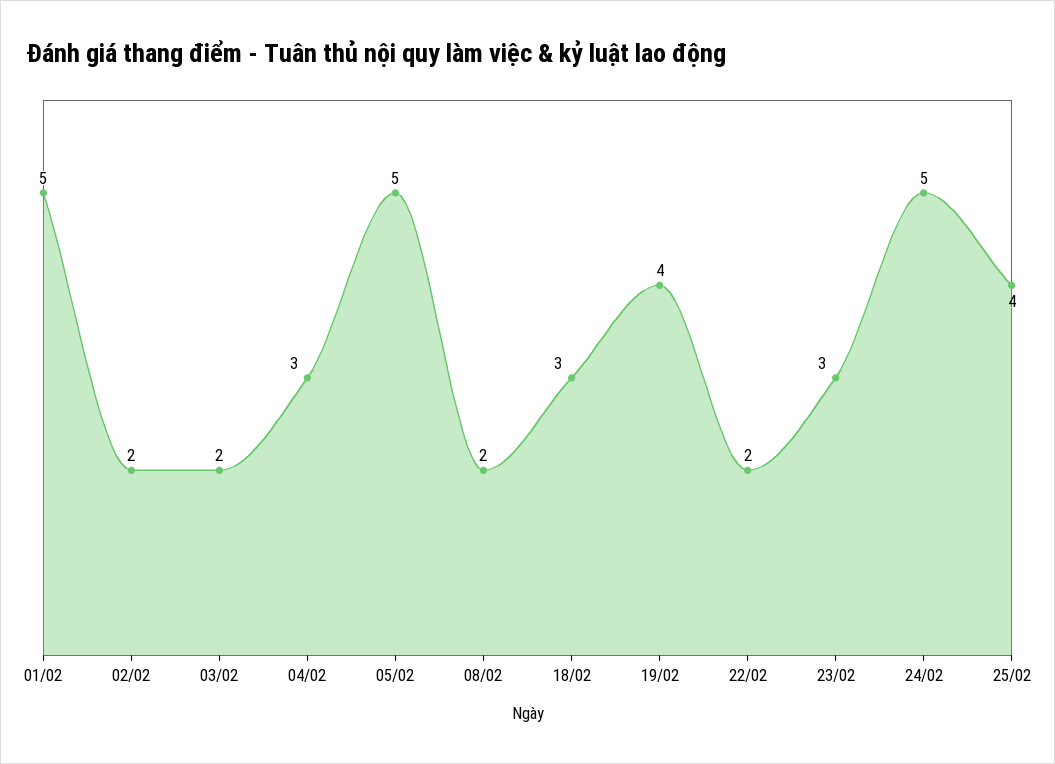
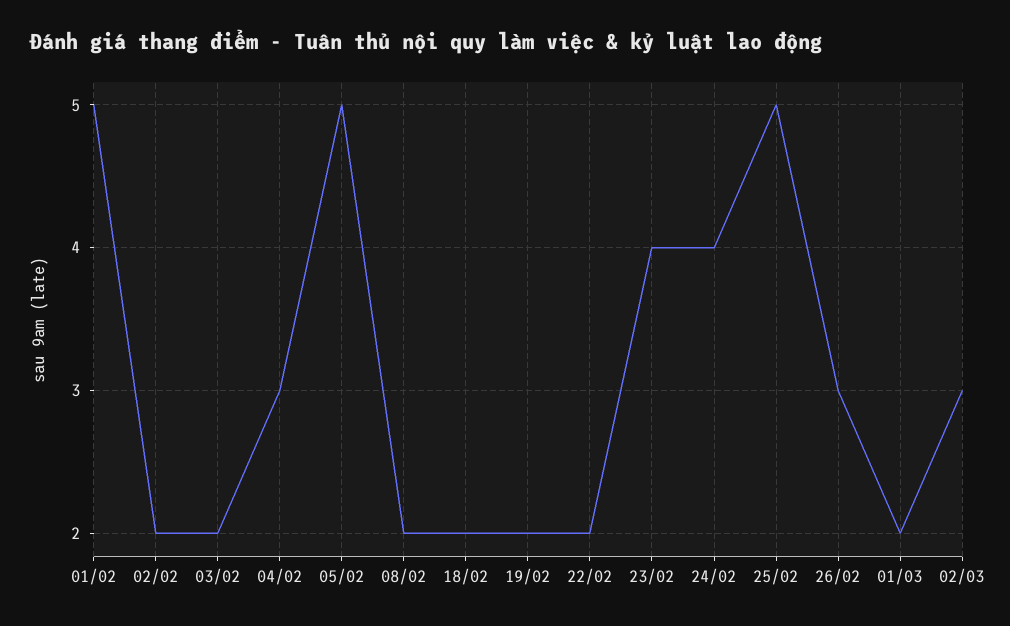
18/02: 3 -> 2
19/02: 4 -> 2
23/02: 3 -> 4
24/02: 5 -> 4
25/02: 4 -> 5
26/02: none -> 3
01/03: none -> 2
02/03: none -> 3

